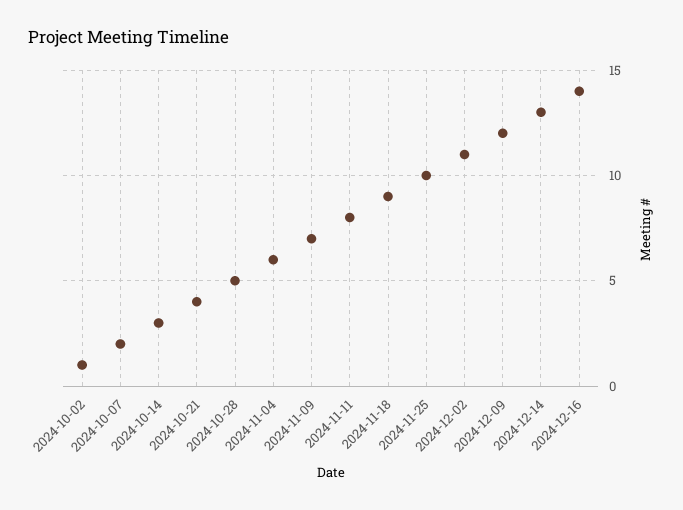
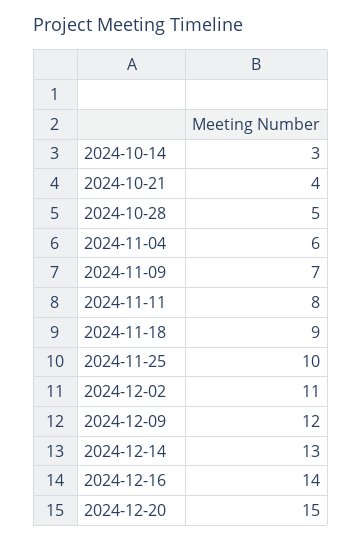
2024-10-02: 1 -> none
2024-10-07: 2 -> none
2024-12-20: none -> 15

